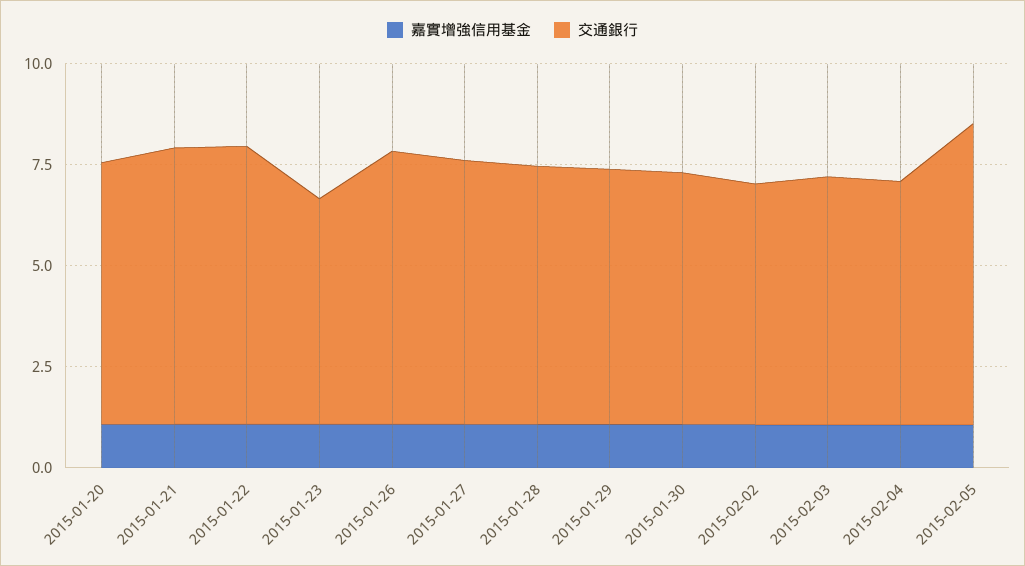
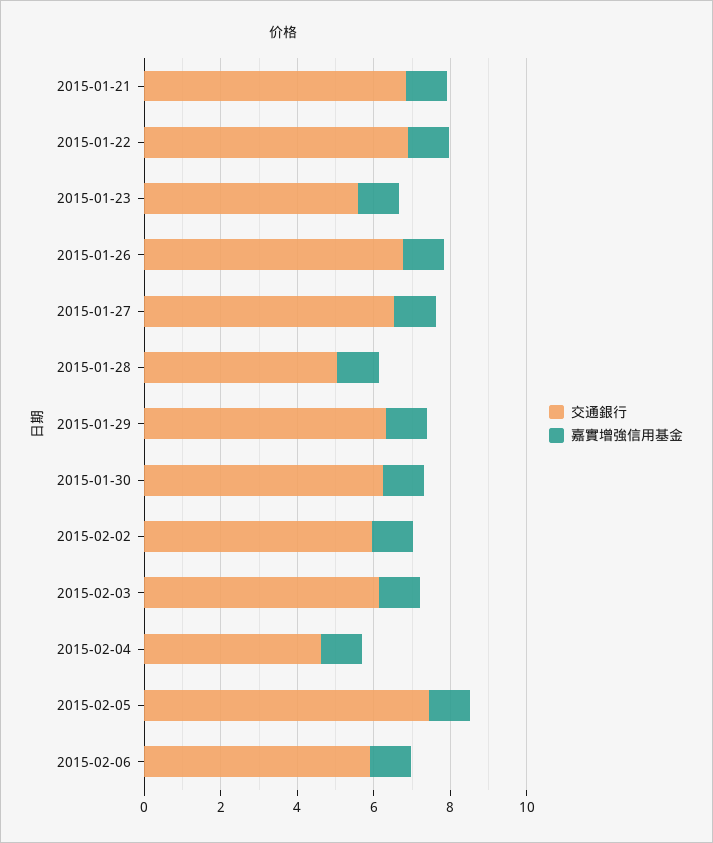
嘉實增強信用基金, 2015-01-20: 1 -> none
交通銀行, 2015-01-20: 6.5 -> none
交通銀行, 2015-01-28: 6.5 -> 5
交通銀行, 2015-02-04: 6 -> 4.5
交通銀行, 2015-02-06: none -> 6
嘉實增強信用基金, 2015-02-06: none -> 1

